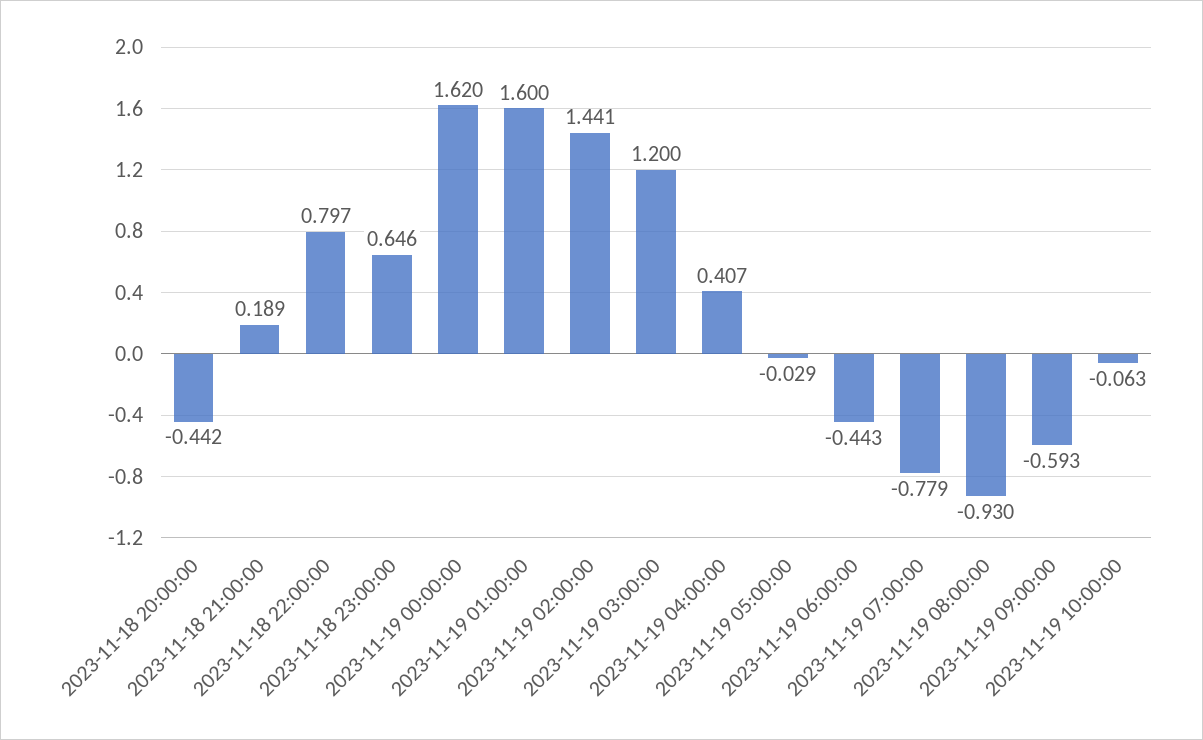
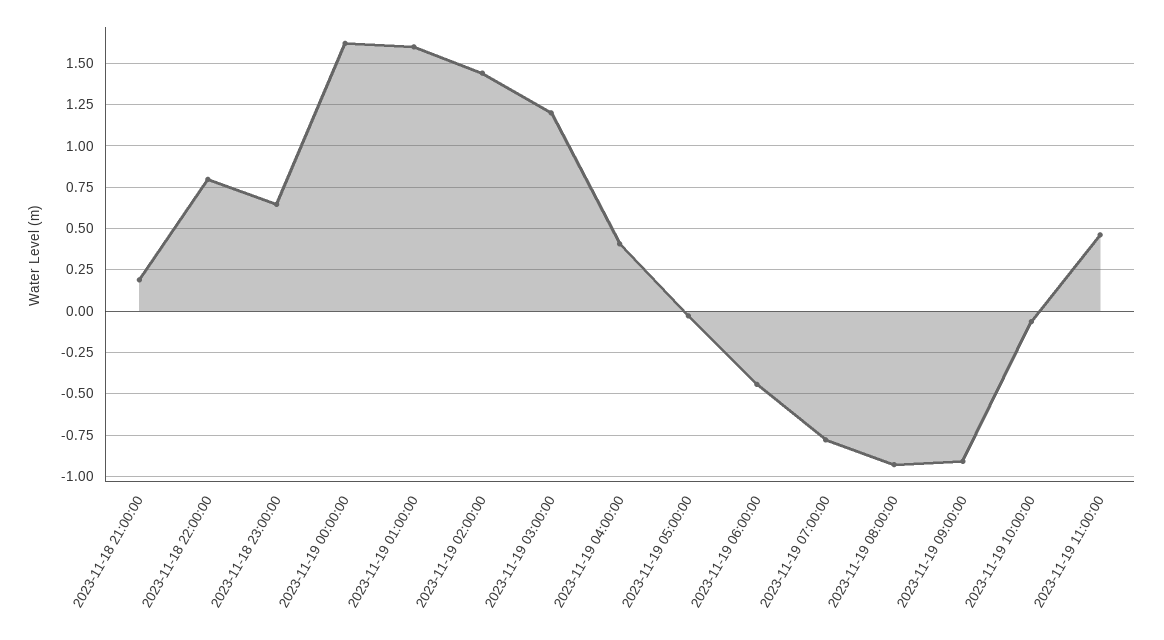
2023-11-18 20:00:00: -0.442 -> none
2023-11-19 09:00:00: -0.593 -> -0.9
2023-11-19 11:00:00: none -> 0.45

